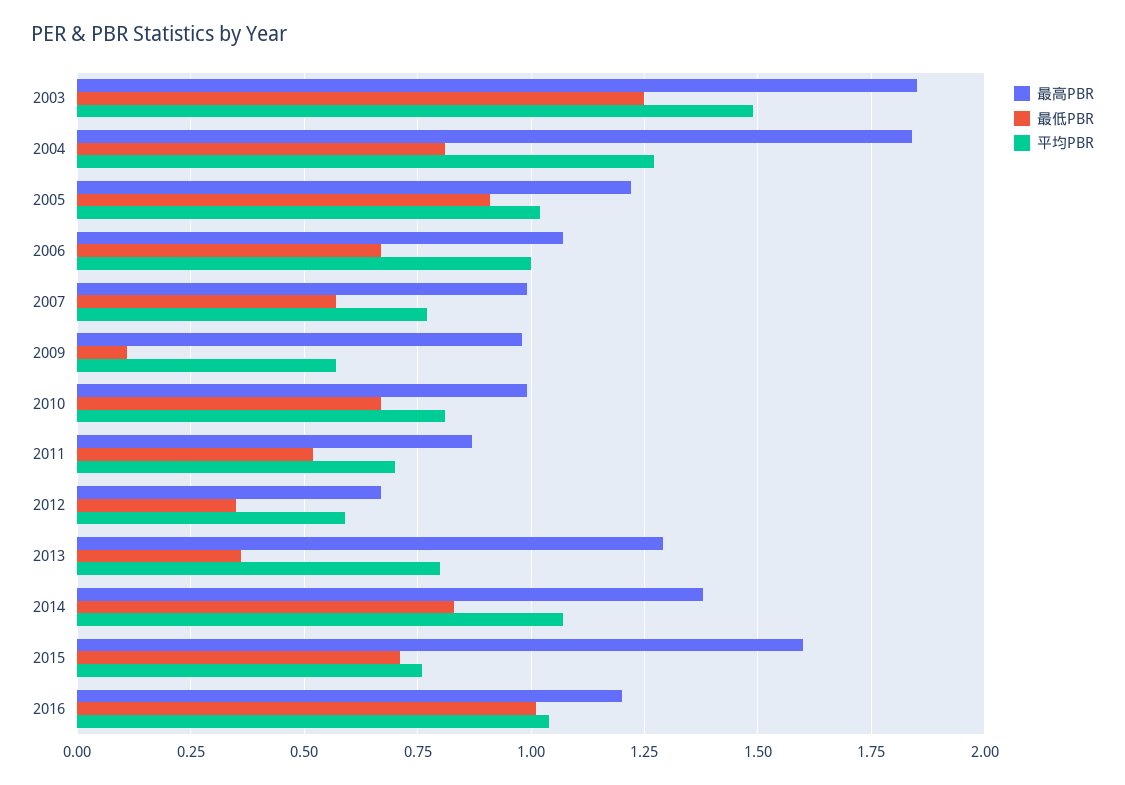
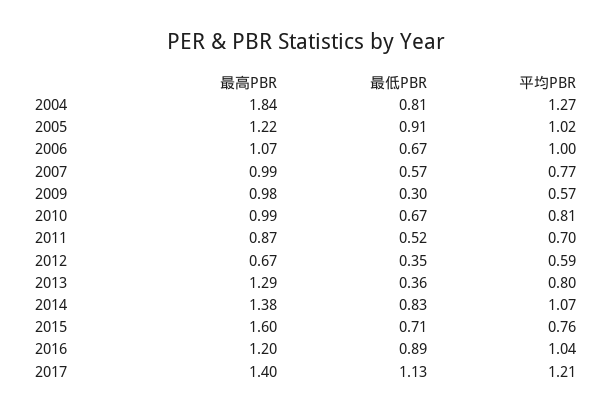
最高PBR, 2003: 1.85 -> none
最低PBR, 2003: 1.25 -> none
平均PBR, 2003: 1.5 -> none
最低PBR, 2009: 0.1 -> 0.3
最低PBR, 2016: 1 -> 0.89
最高PBR, 2017: none -> 1.4
最低PBR, 2017: none -> 1.13
平均PBR, 2017: none -> 1.21

